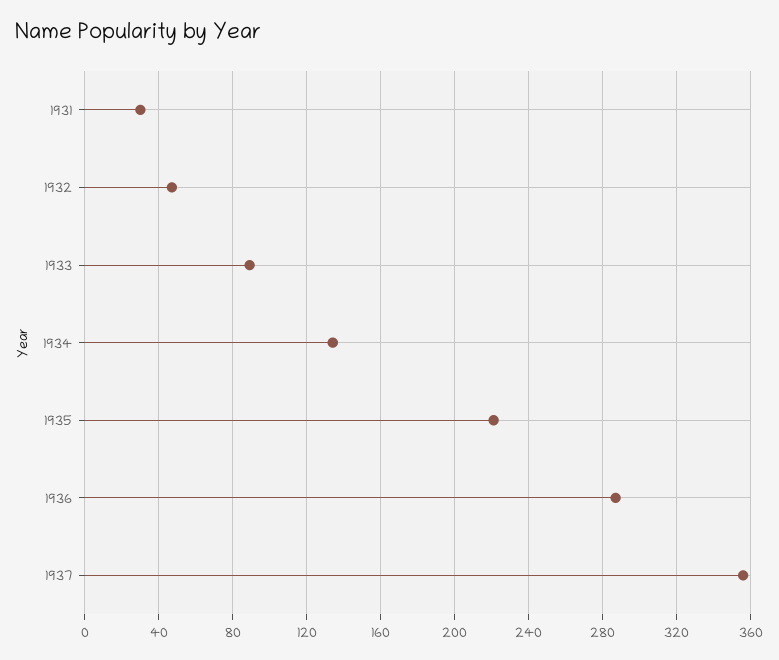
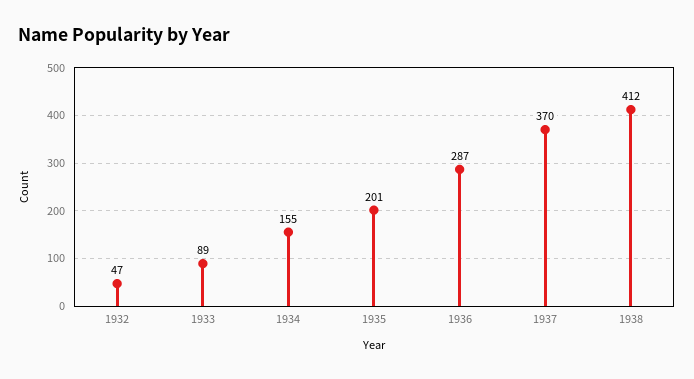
1931: 30 -> none
1934: 135 -> 155
1935: 220 -> 201
1937: 355 -> 370
1938: none -> 412

